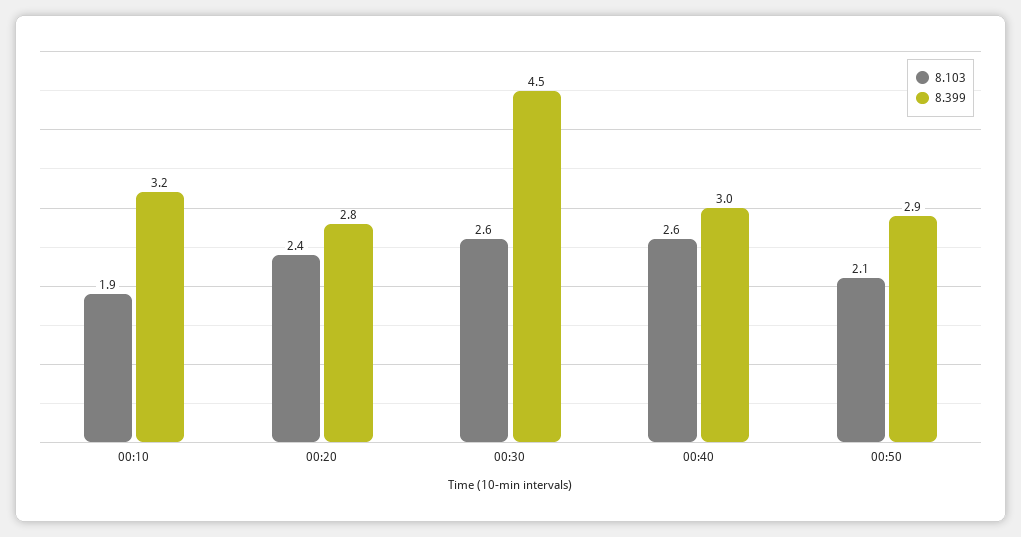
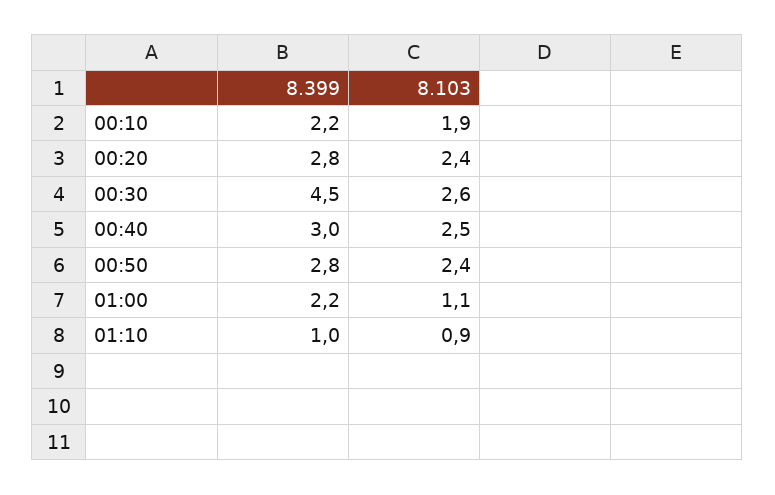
8.399, 00:10: 3.2 -> 2.2
8.103, 00:40: 2.6 -> 2.5
8.103, 00:50: 2.1 -> 2.4
8.399, 00:50: 2.9 -> 2.8
8.399, 01:00: none -> 2.2
8.103, 01:00: none -> 1.1
8.399, 01:10: none -> 1
8.103, 01:10: none -> 0.9

